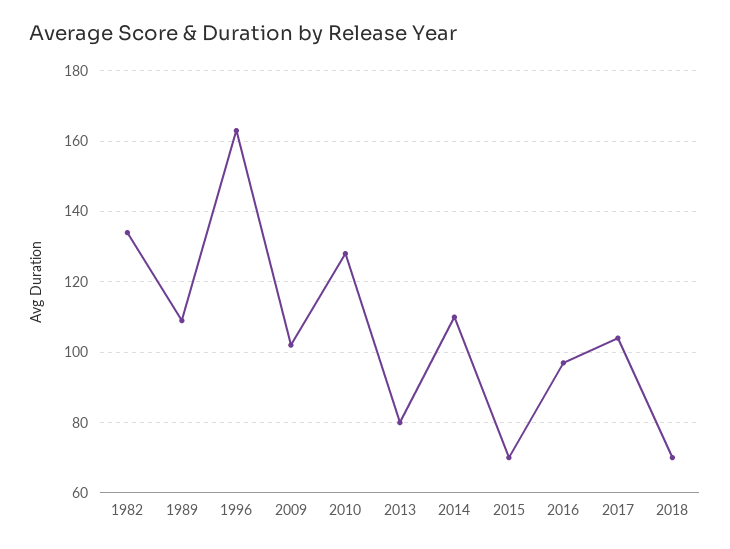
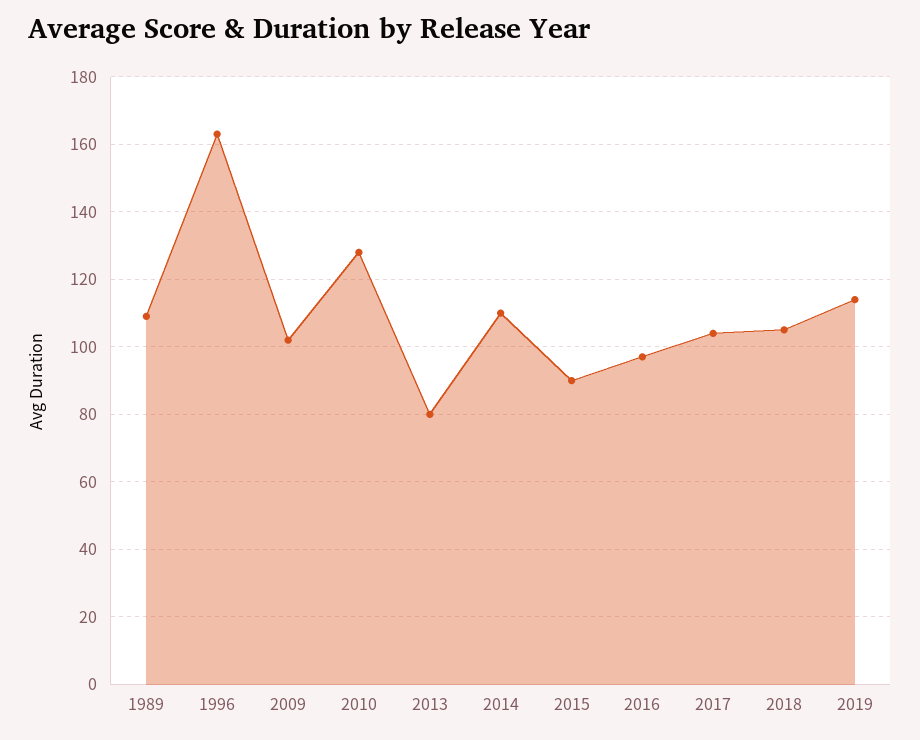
1982: 135 -> none
2015: 70 -> 90
2018: 70 -> 105
2019: none -> 115

